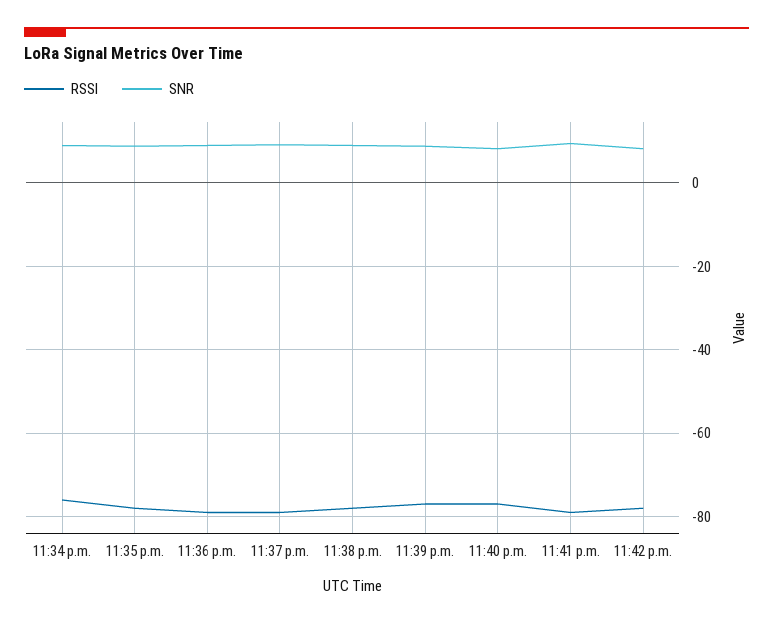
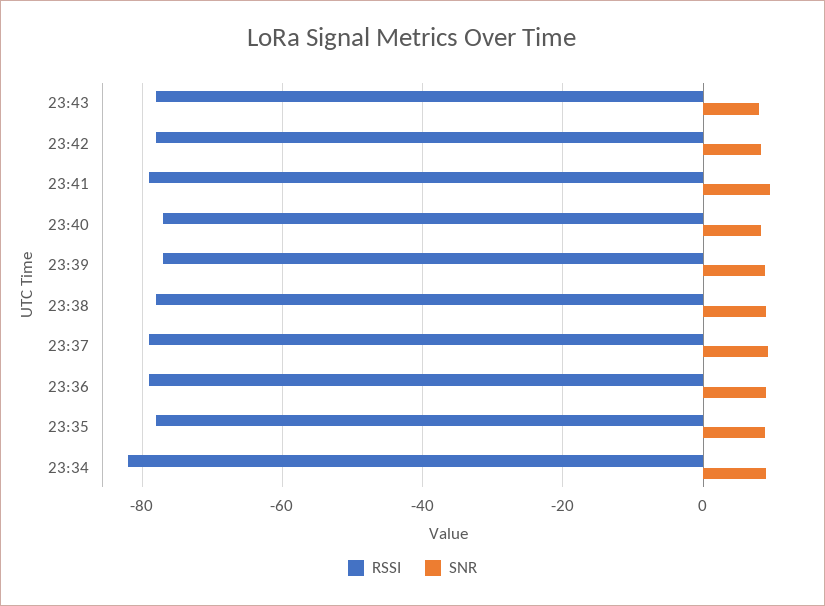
RSSI, 11:34 p.m.: -76 -> -82
RSSI, 23:43: none -> -78
SNR, 23:43: none -> 8

